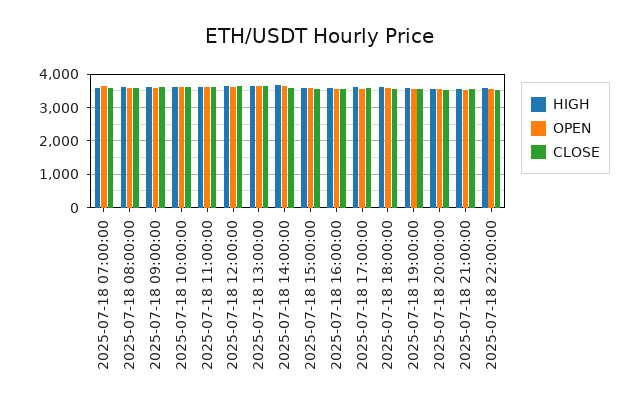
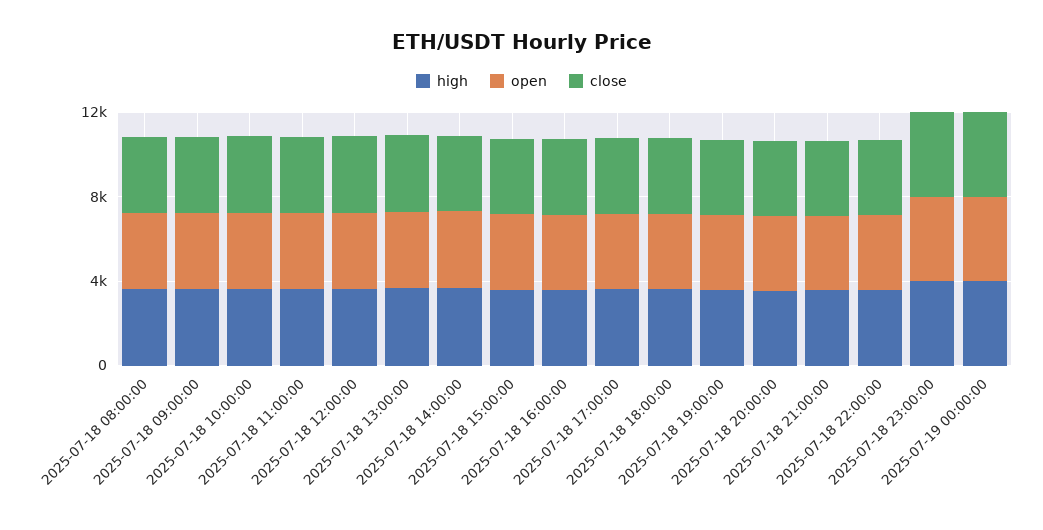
HIGH, 2025-07-18 07:00:00: 3600 -> none
OPEN, 2025-07-18 07:00:00: 3600 -> none
CLOSE, 2025-07-18 07:00:00: 3600 -> none
HIGH, 2025-07-18 23:00:00: none -> 4000
OPEN, 2025-07-18 23:00:00: none -> 4000
CLOSE, 2025-07-18 23:00:00: none -> 4000
HIGH, 2025-07-19 00:00:00: none -> 4000
OPEN, 2025-07-19 00:00:00: none -> 4000
CLOSE, 2025-07-19 00:00:00: none -> 4000

